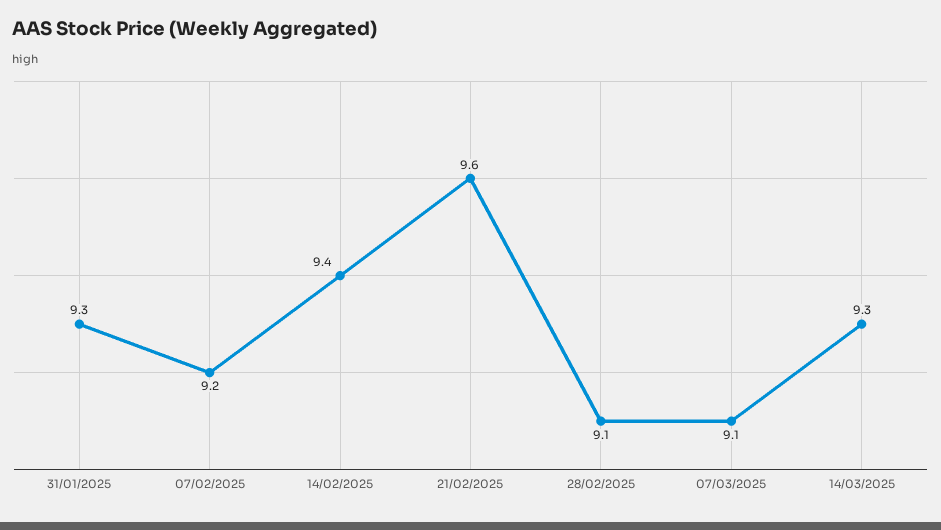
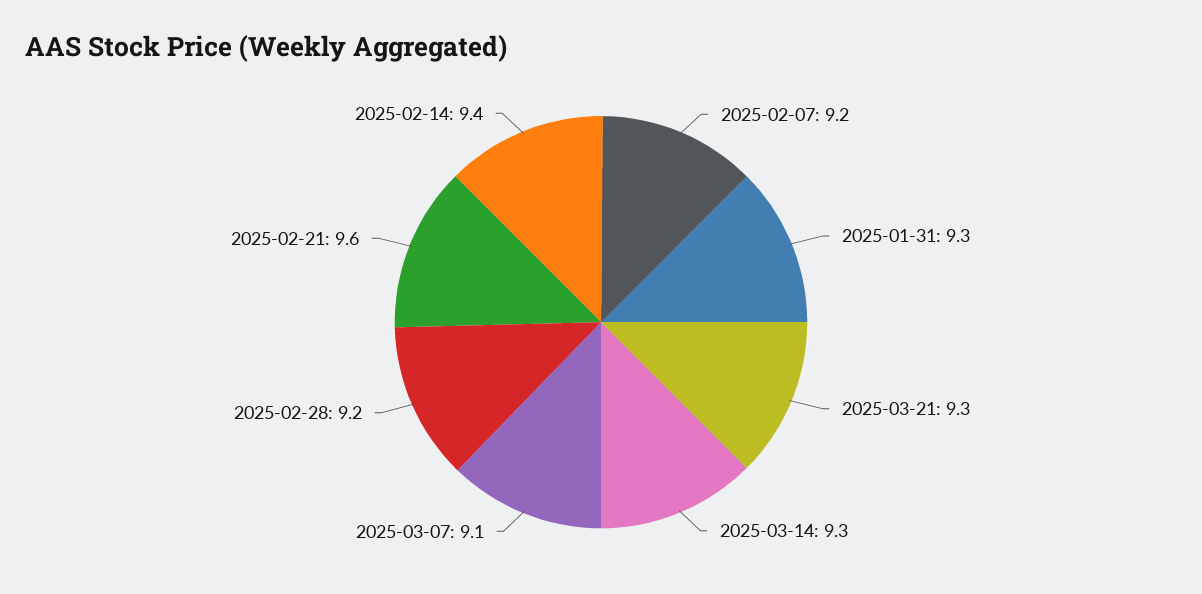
28/02/2025: 9.1 -> 9.2
2025-03-21: none -> 9.3

